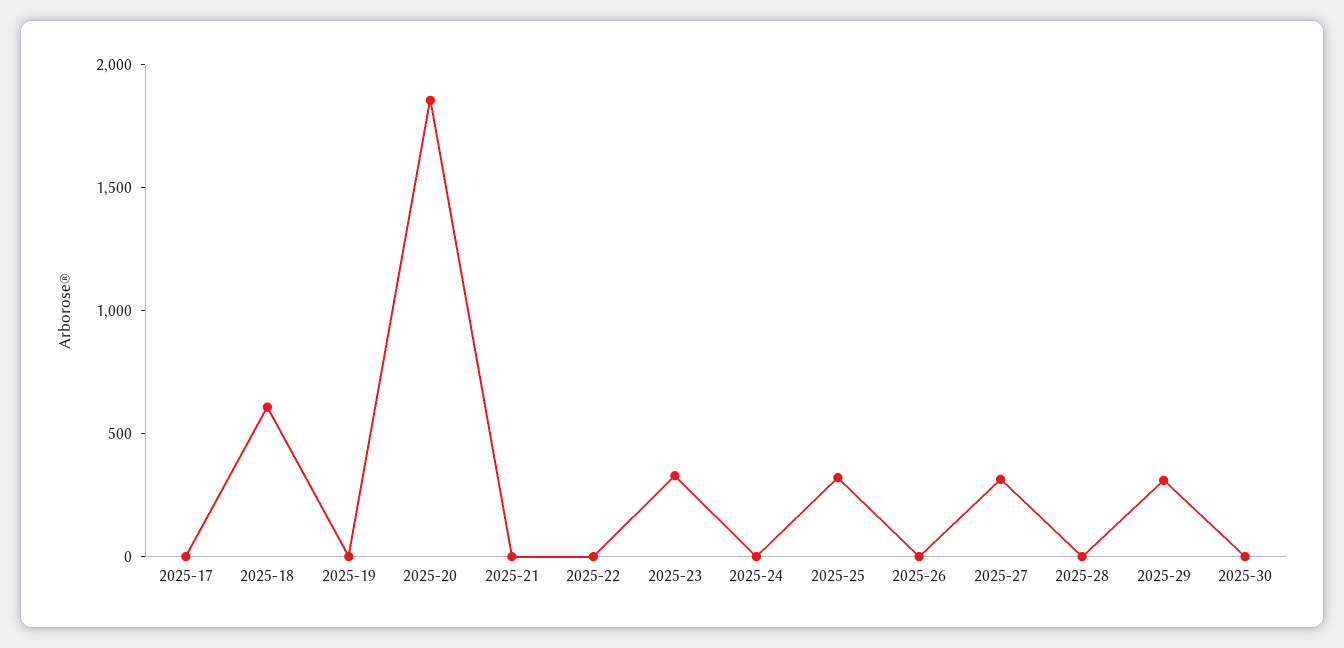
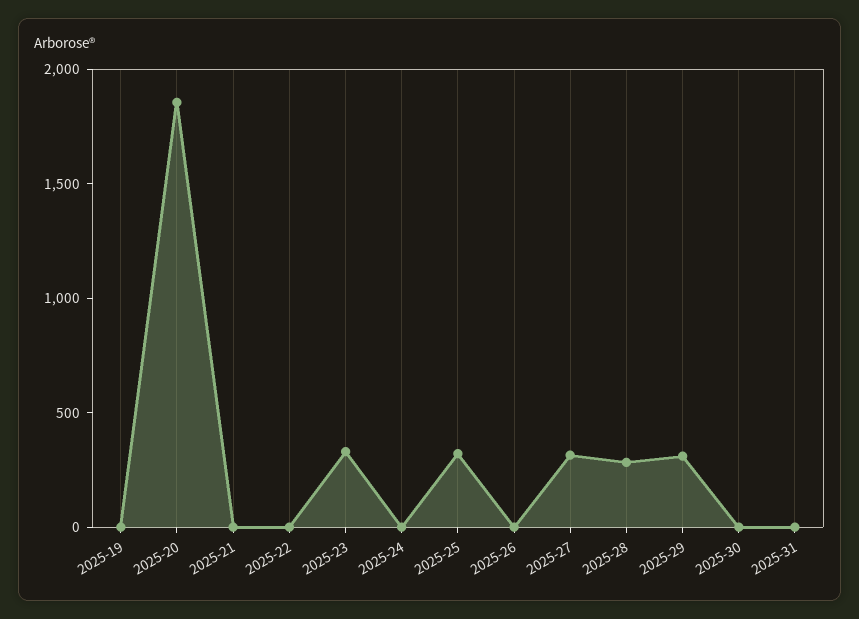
2025-17: 0 -> none
2025-18: 600 -> none
2025-28: 0 -> 300
2025-31: none -> 0

